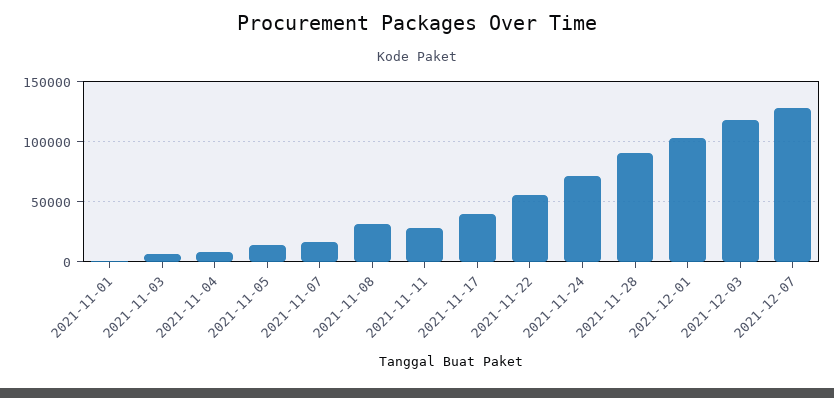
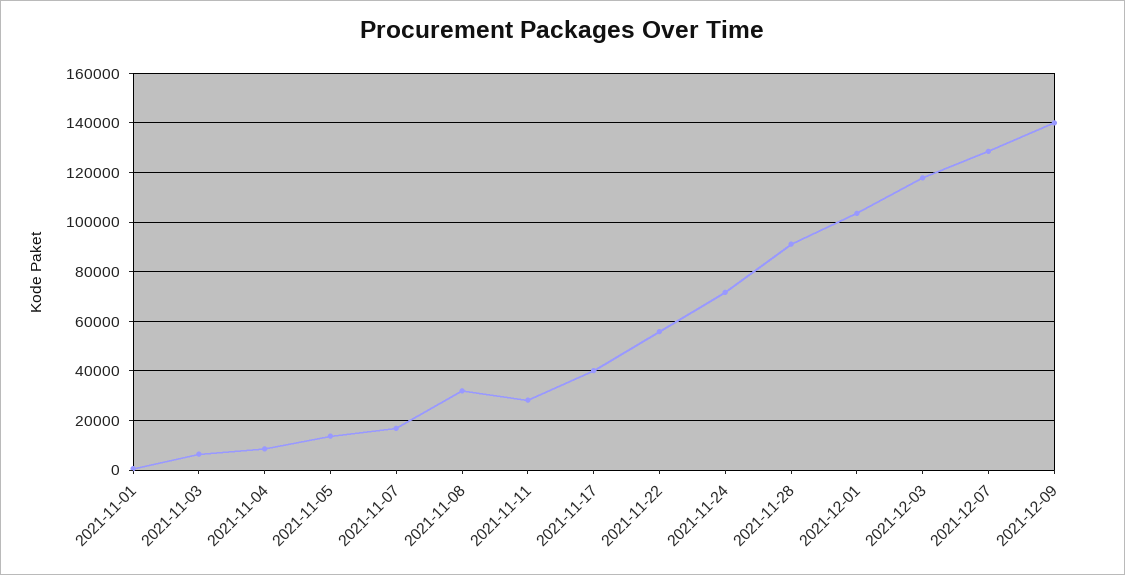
2021-12-09: none -> 140000

